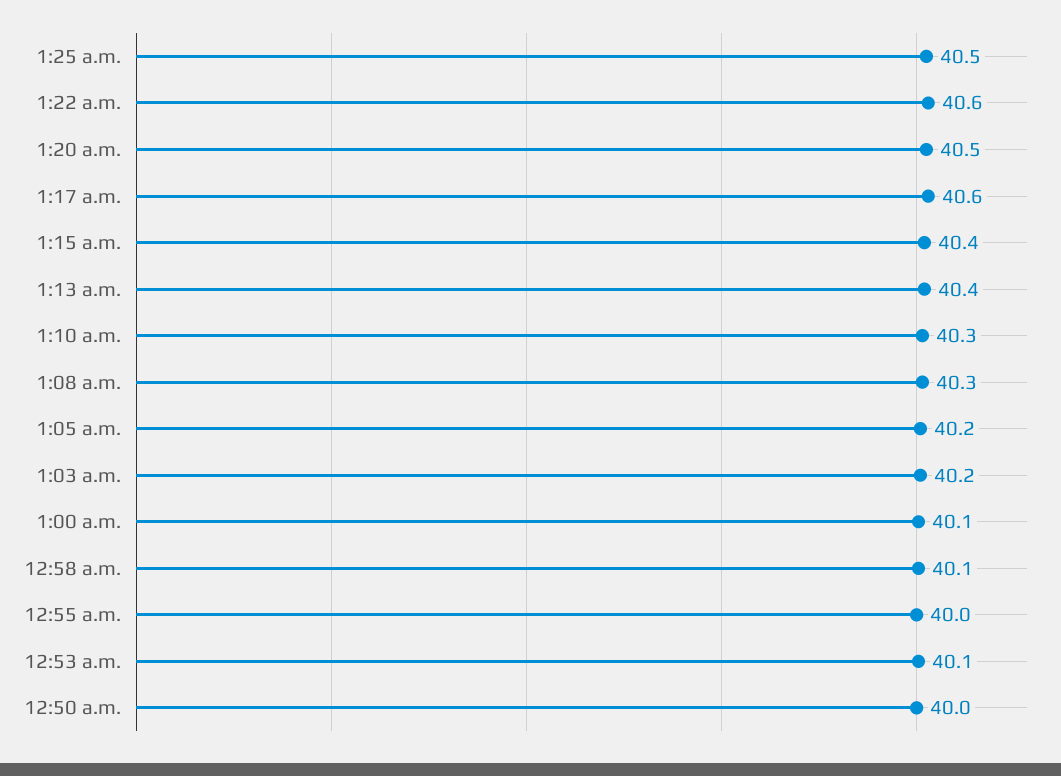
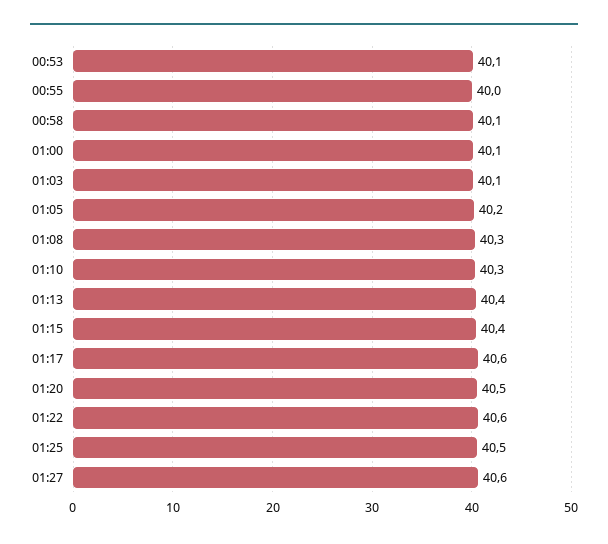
1:03 a.m.: 40.2 -> 40.1
12:50 a.m.: 40 -> none
01:27: none -> 40.6

